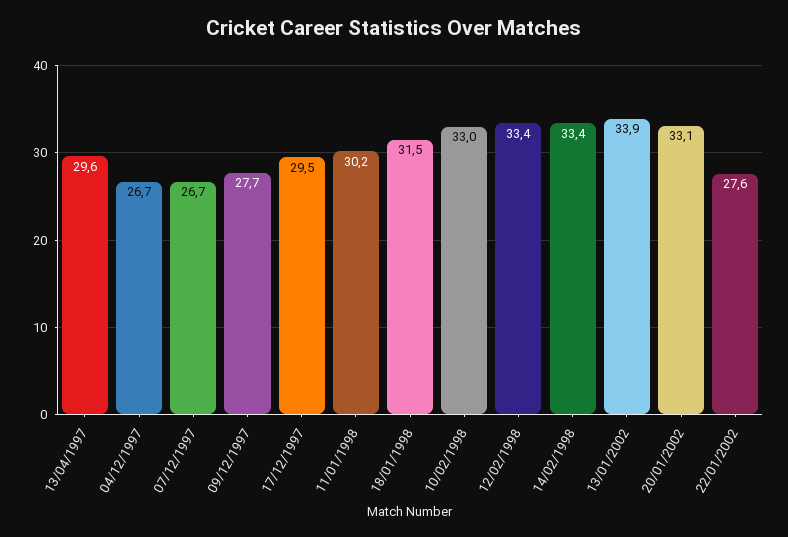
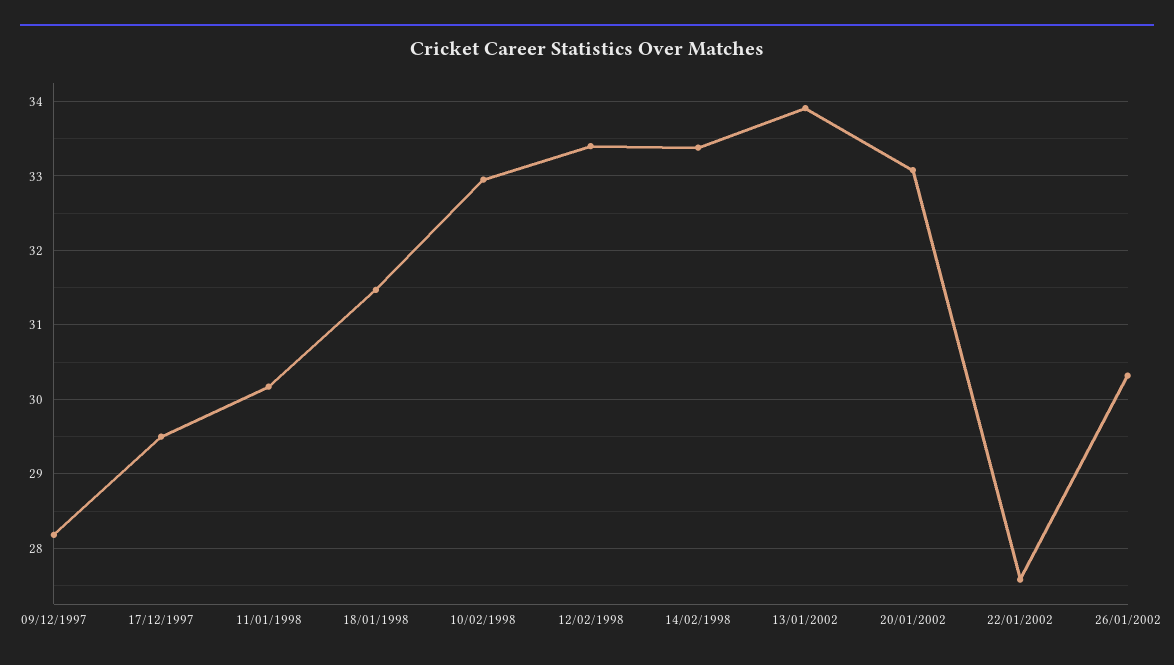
13/04/1997: 29.6 -> none
04/12/1997: 26.7 -> none
07/12/1997: 26.7 -> none
09/12/1997: 27.7 -> 28.2
26/01/2002: none -> 30.3

